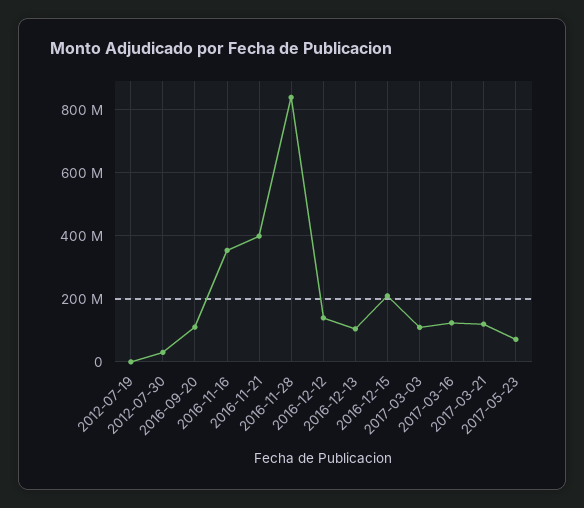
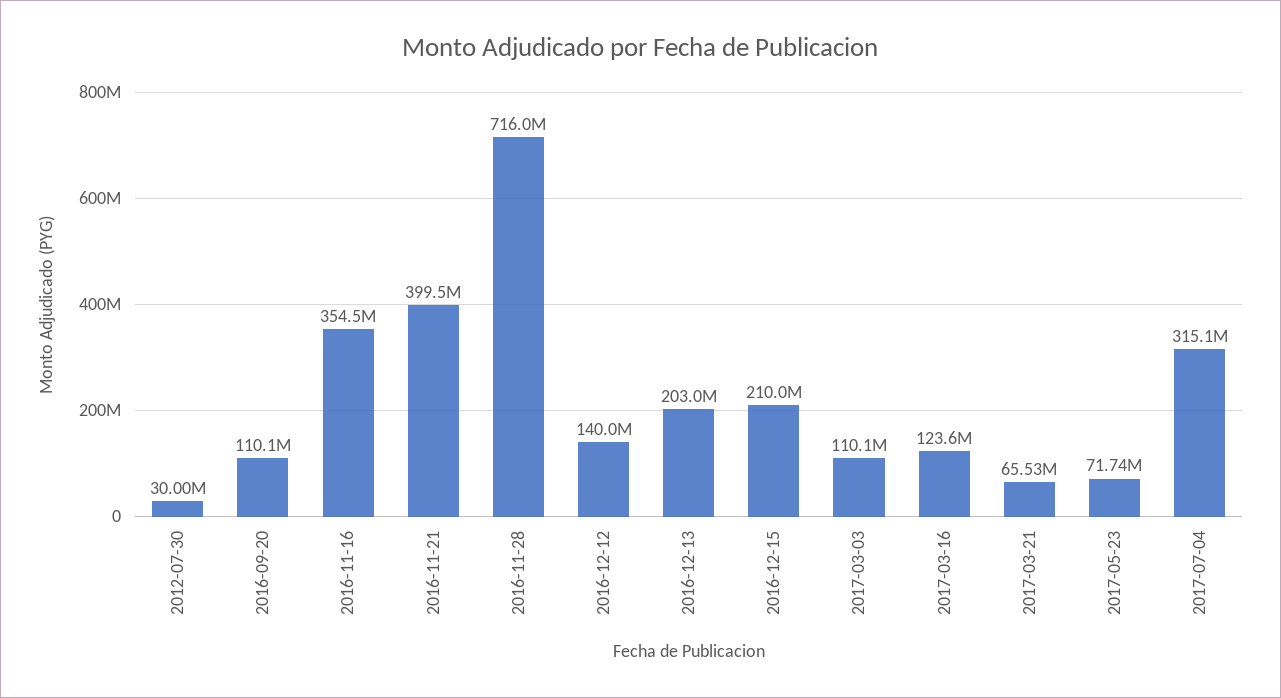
2012-07-19: 0 -> none
2016-11-28: 840000000 -> 716000000
2016-12-13: 100000000 -> 203000000
2017-03-21: 120000000 -> 65530000
2017-07-04: none -> 315100000

